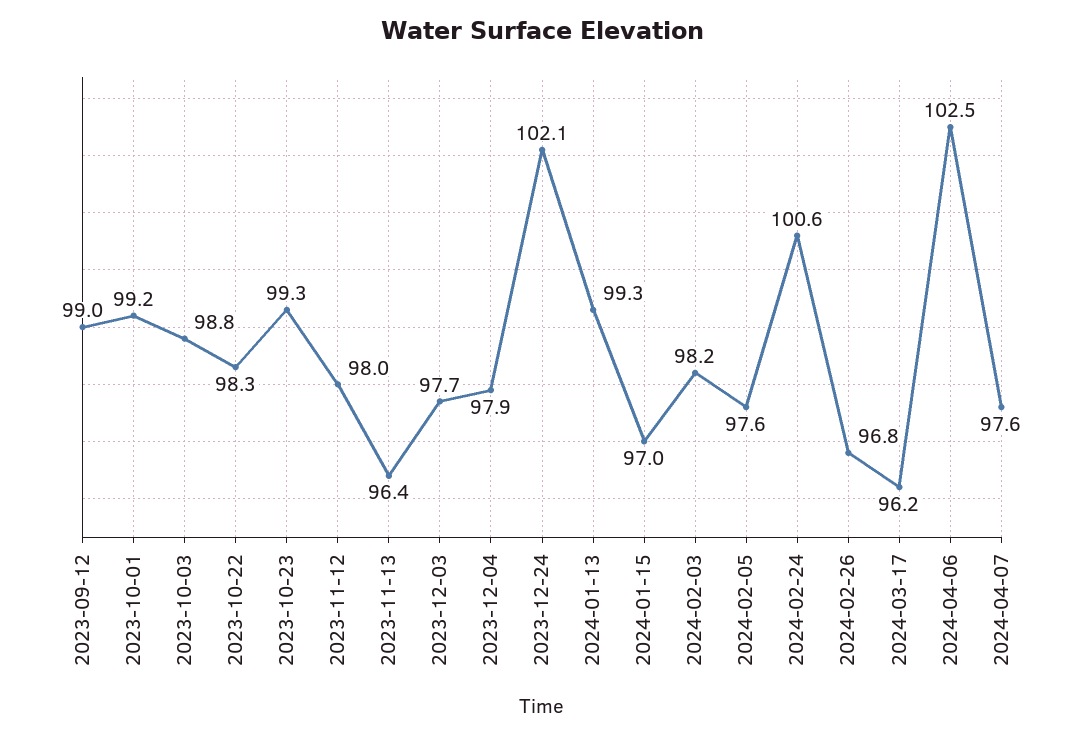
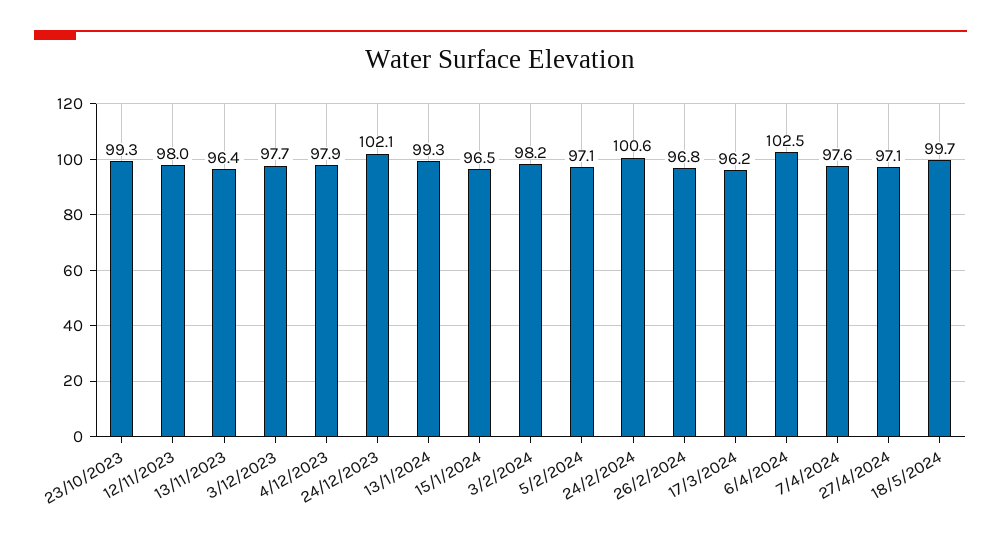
2023-09-12: 99 -> none
2023-10-01: 99.2 -> none
2023-10-03: 98.8 -> none
2023-10-22: 98.3 -> none
2024-01-15: 97 -> 96.5
2024-02-05: 97.6 -> 97.1
27/4/2024: none -> 97.1
18/5/2024: none -> 99.7

